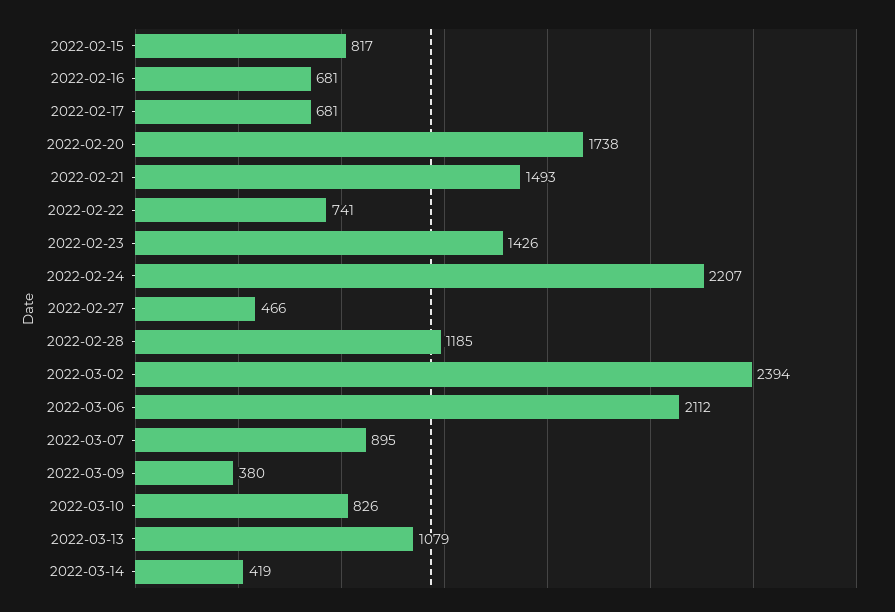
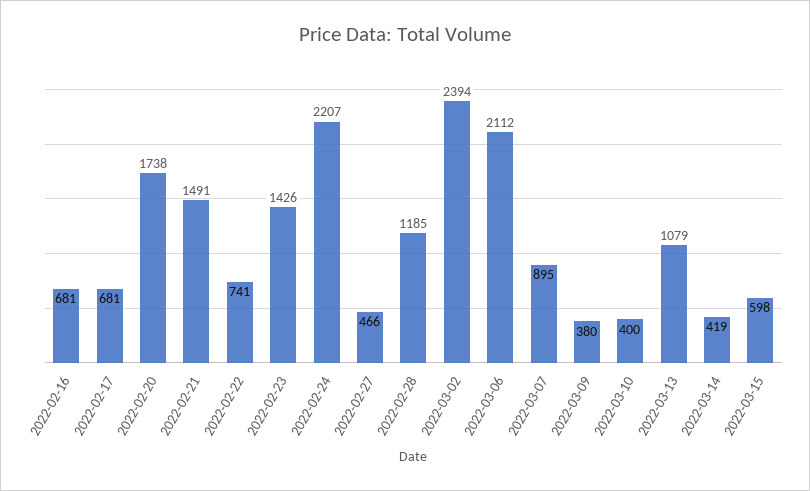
2022-02-15: 817 -> none
2022-02-21: 1493 -> 1491
2022-03-10: 826 -> 400
2022-03-15: none -> 598

